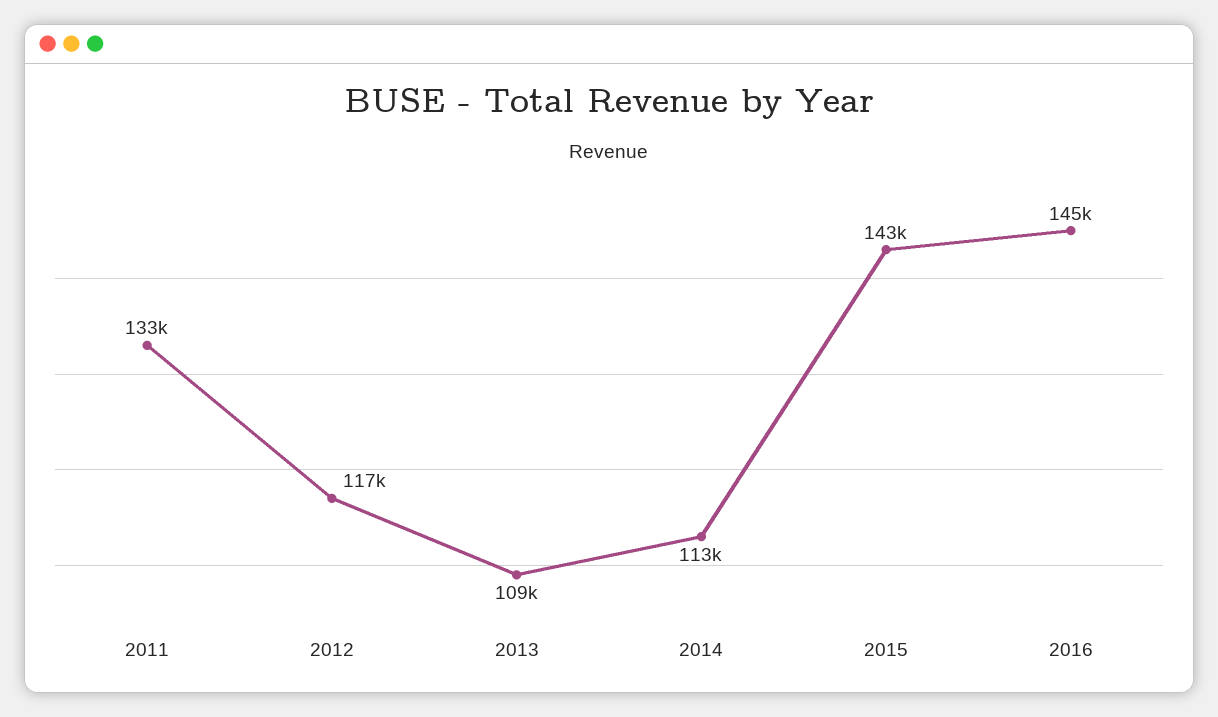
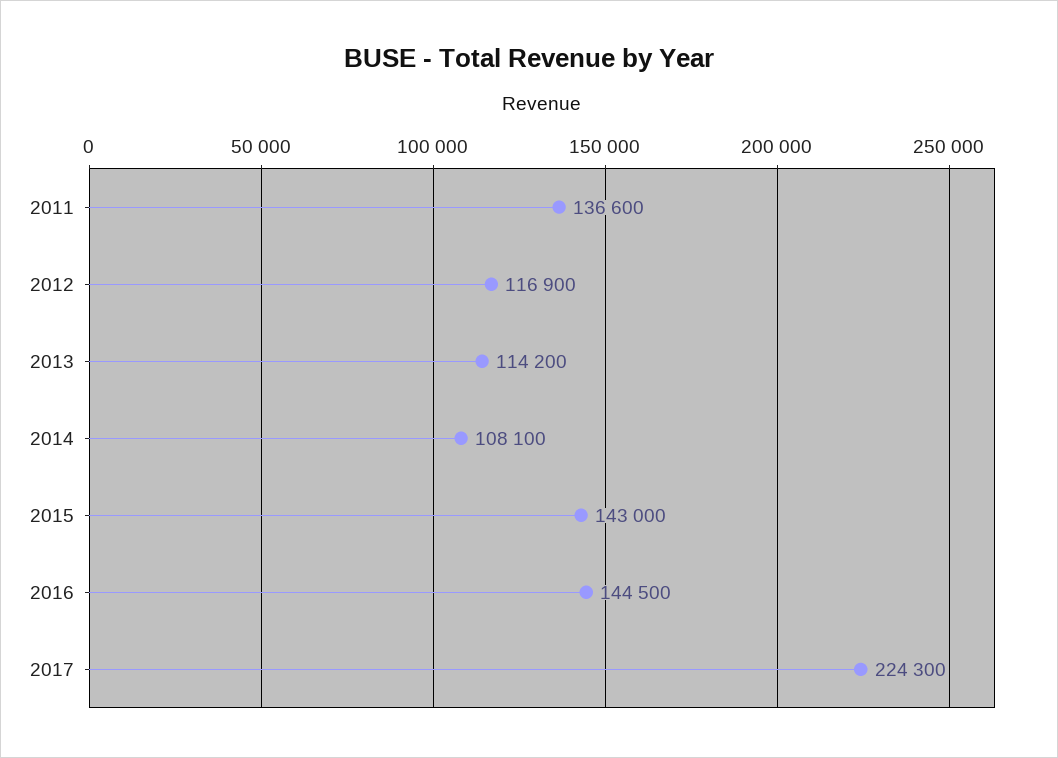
2011: 133000 -> 136600
2013: 109000 -> 114200
2014: 113000 -> 108100
2017: none -> 224300

